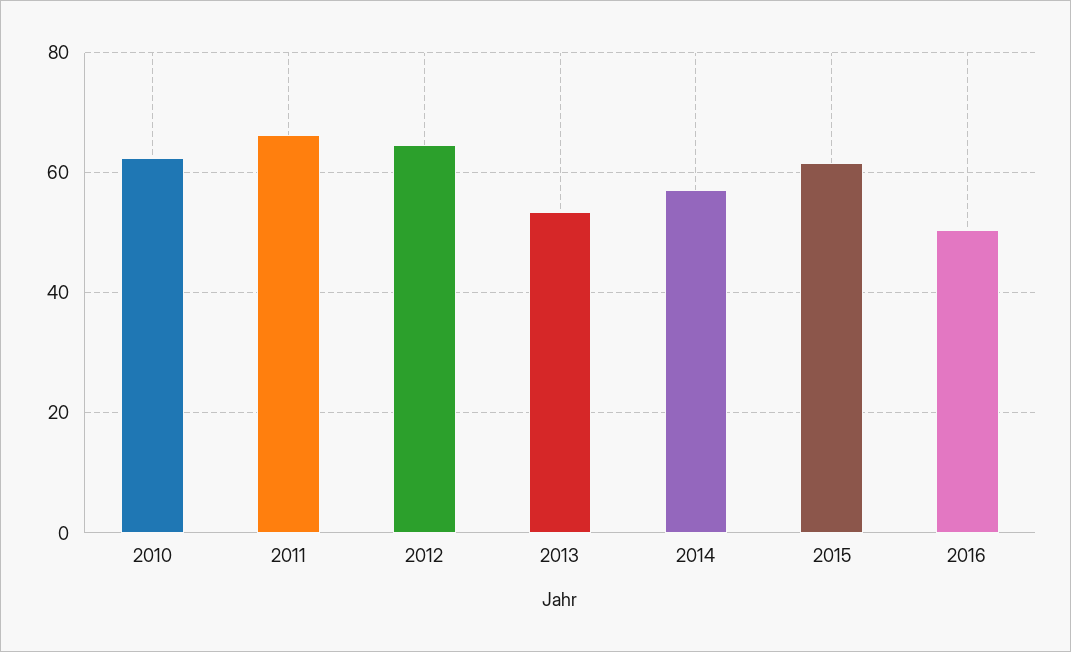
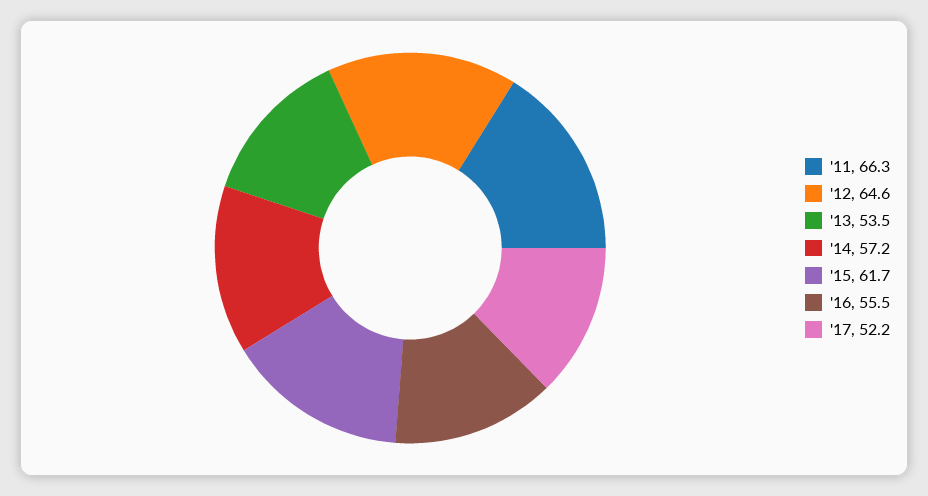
2010: 62 -> none
2016: 50 -> 55.5
'17: none -> 52.2

